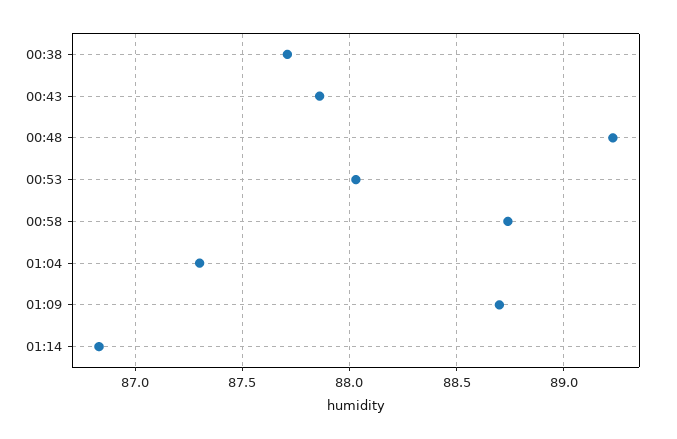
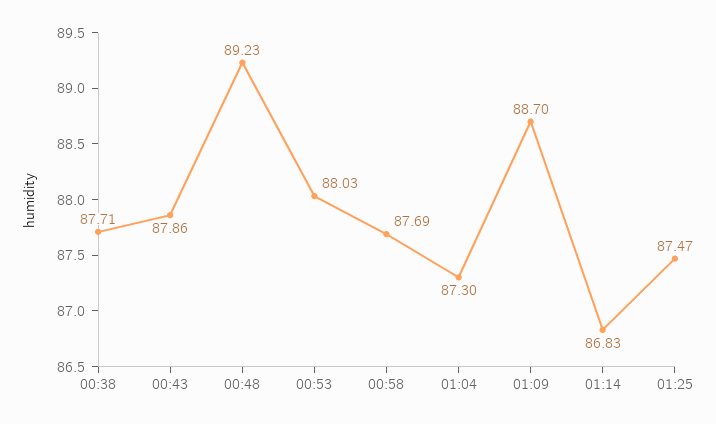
00:58: 88.75 -> 87.69
01:25: none -> 87.47

